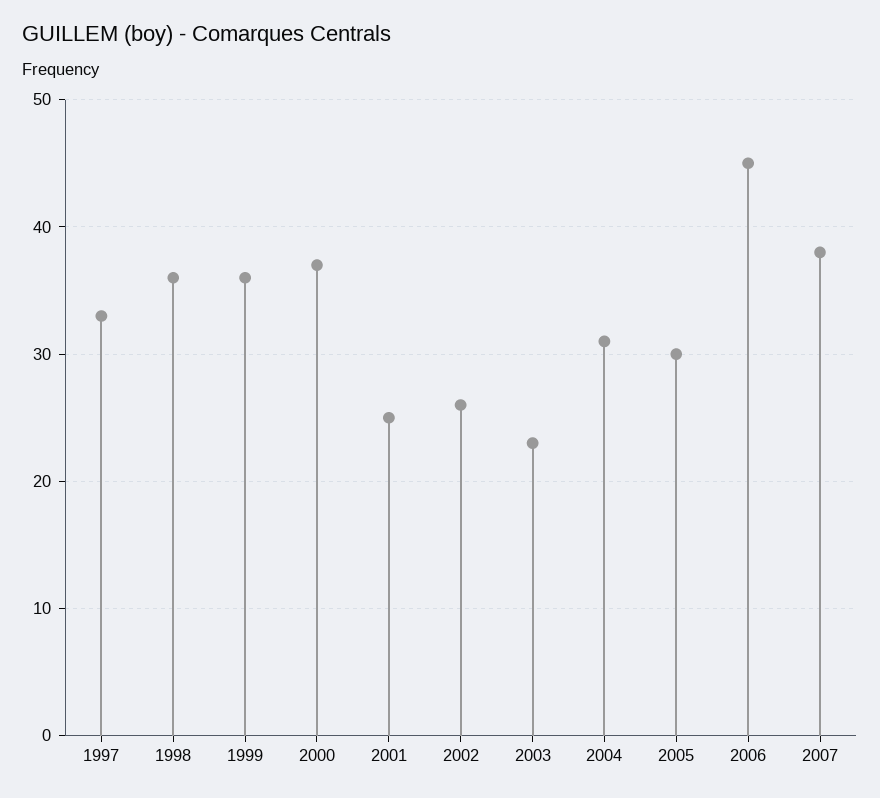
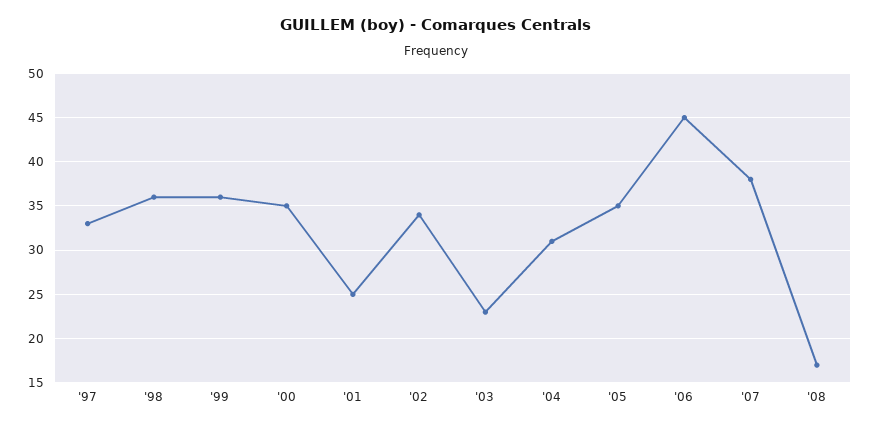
2000: 37 -> 35
2002: 26 -> 34
2005: 30 -> 35
'08: none -> 17

